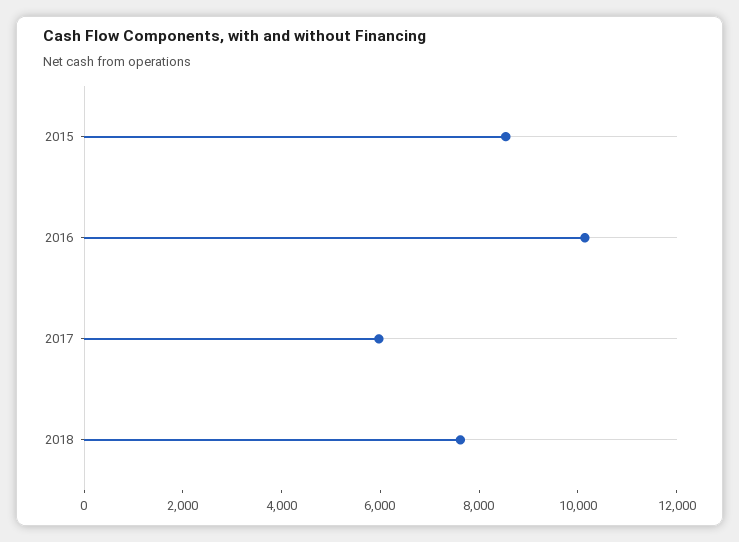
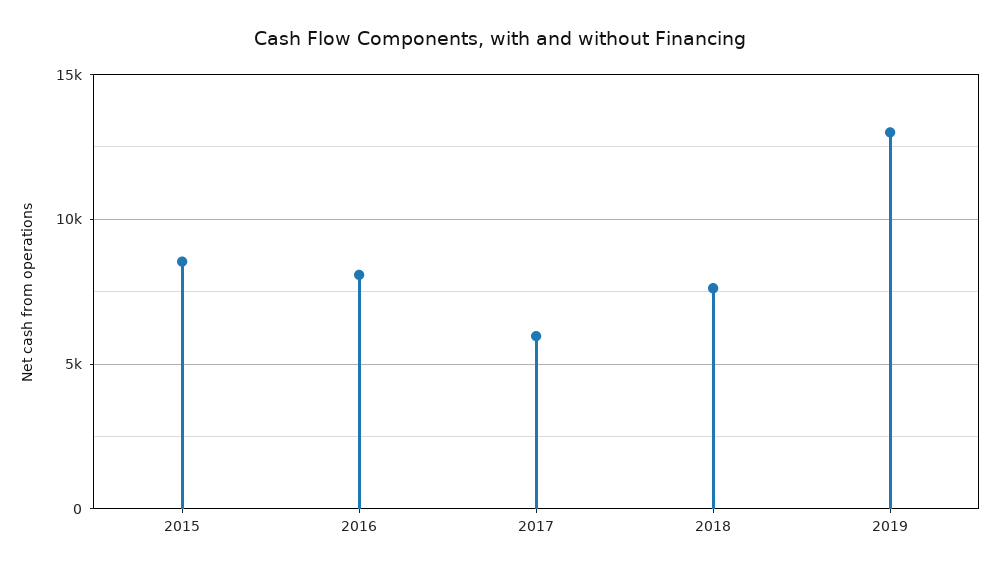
2016: 10000 -> 8000
2019: none -> 13000

